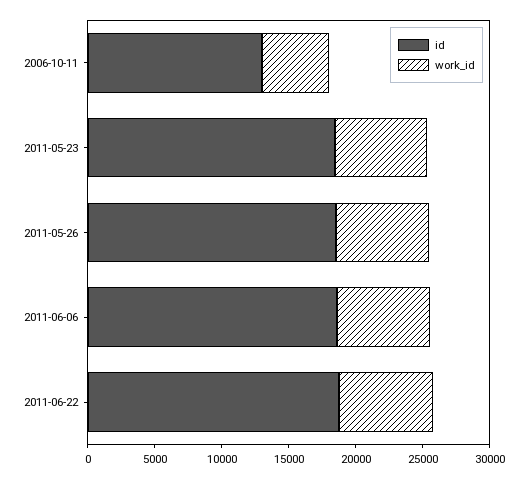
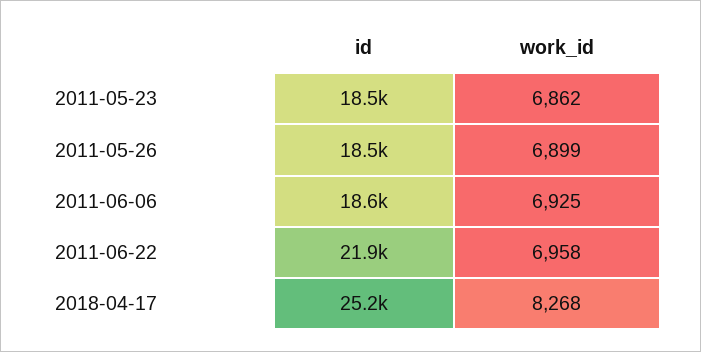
id, 2006-10-11: 13000 -> none
work_id, 2006-10-11: 5000 -> none
id, 2011-06-22: 19000 -> 21900
id, 2018-04-17: none -> 25200
work_id, 2018-04-17: none -> 8268

